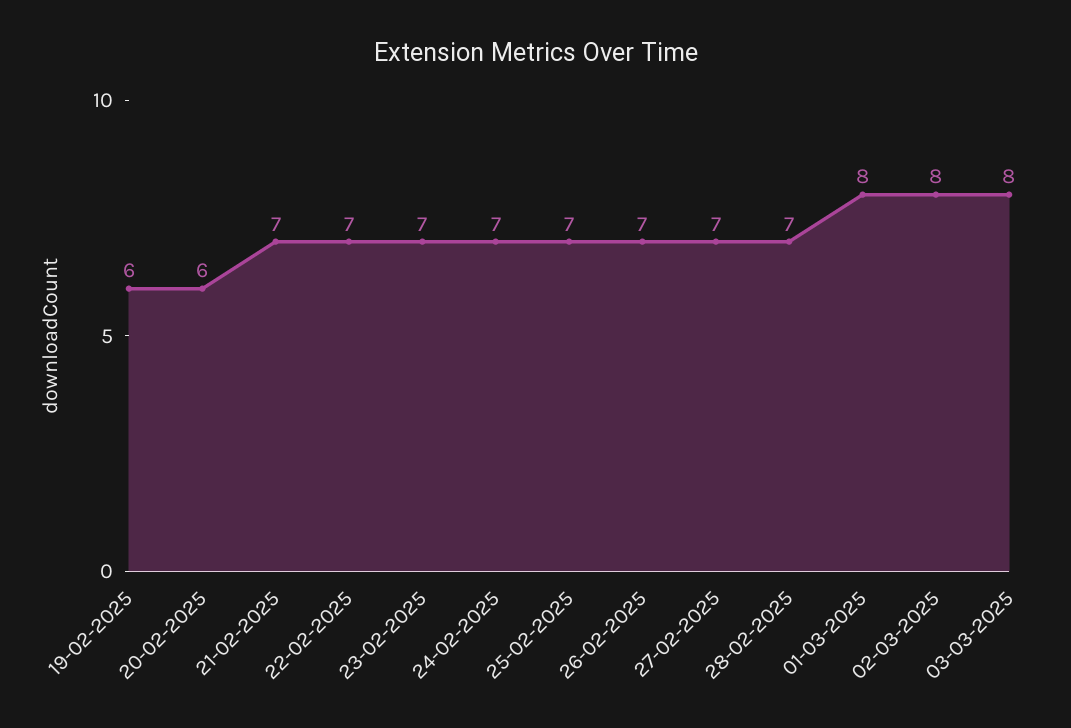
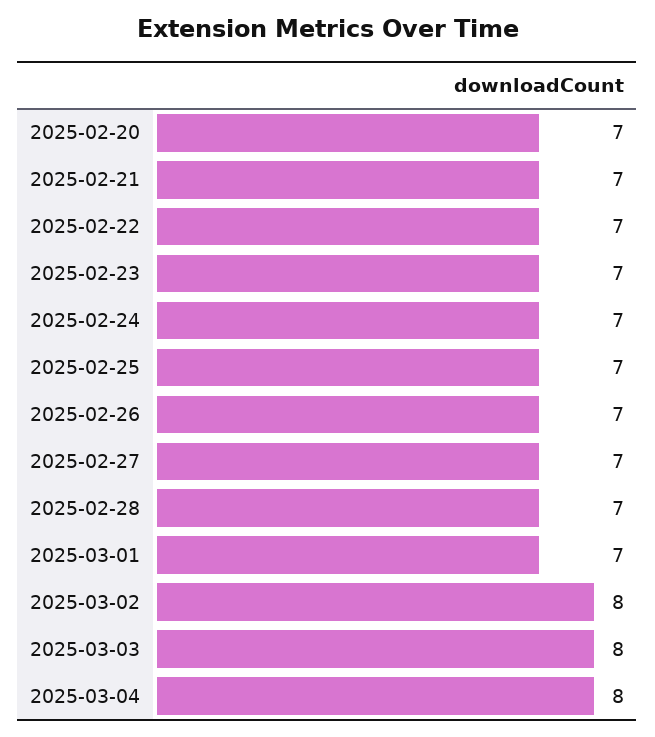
19-02-2025: 6 -> none
20-02-2025: 6 -> 7
01-03-2025: 8 -> 7
2025-03-04: none -> 8

